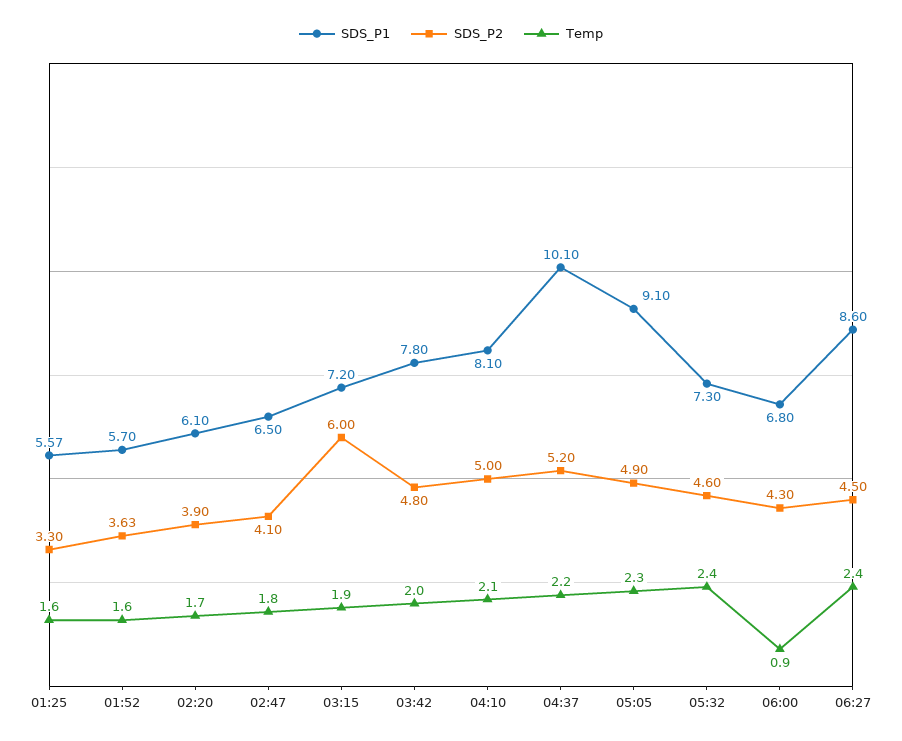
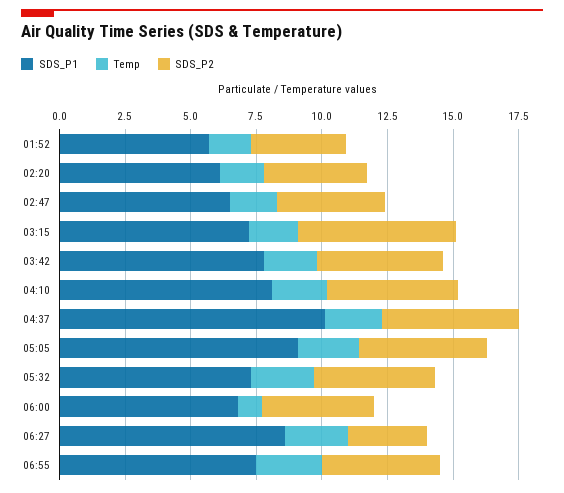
SDS_P1, 01:25: 5.57 -> none
SDS_P2, 01:25: 3.3 -> none
Temp, 01:25: 1.6 -> none
SDS_P2, 06:27: 4.5 -> 3
SDS_P1, 06:55: none -> 7.5
Temp, 06:55: none -> 2.5
SDS_P2, 06:55: none -> 4.5

